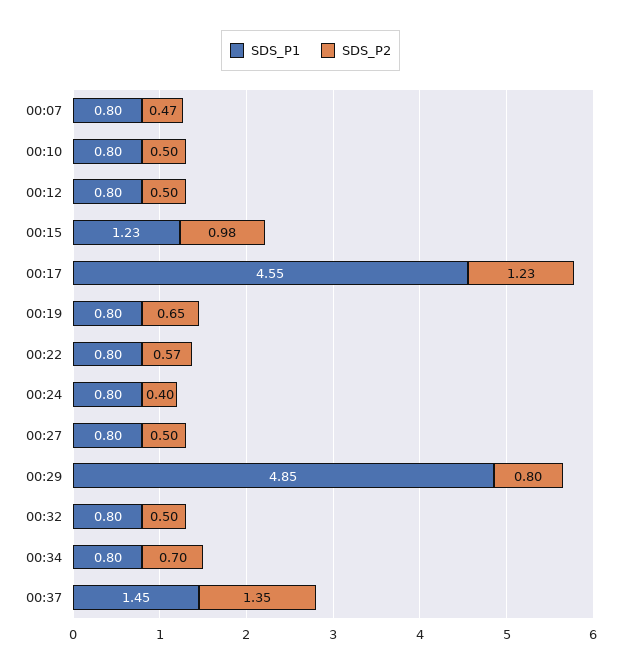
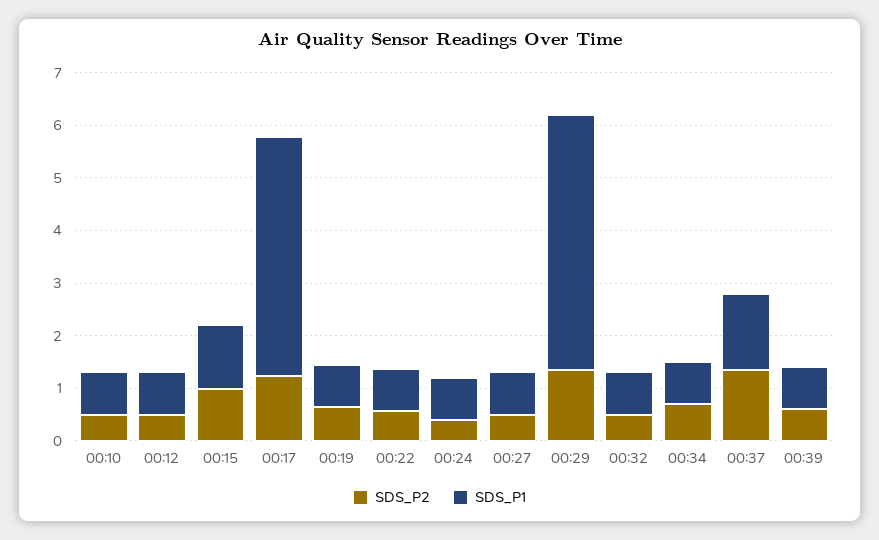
SDS_P1, 00:07: 0.8 -> none
SDS_P2, 00:07: 0.47 -> none
SDS_P2, 00:29: 0.8 -> 1.4
SDS_P2, 00:39: none -> 0.6
SDS_P1, 00:39: none -> 0.8

